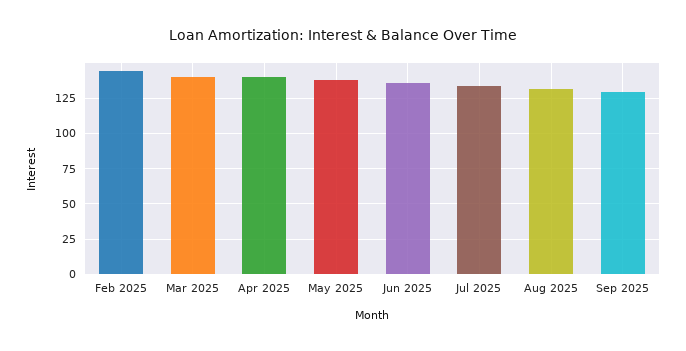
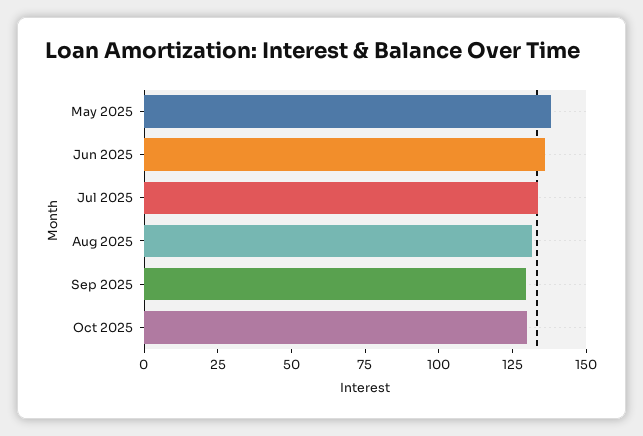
Feb 2025: 145 -> none
Mar 2025: 140 -> none
Apr 2025: 140 -> none
Oct 2025: none -> 130

